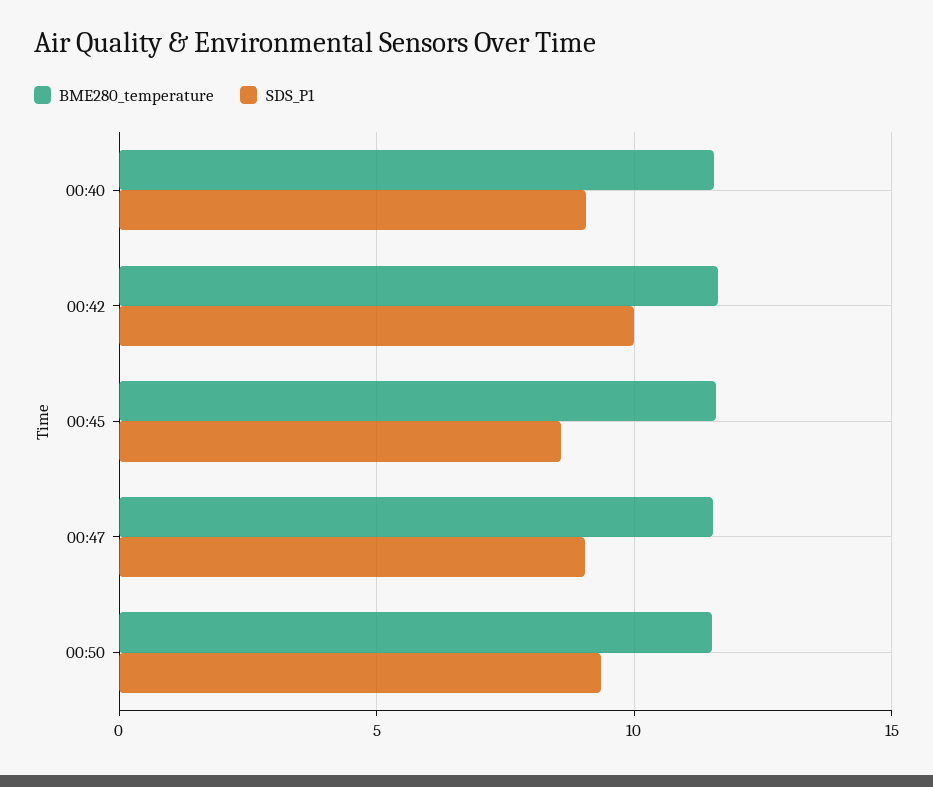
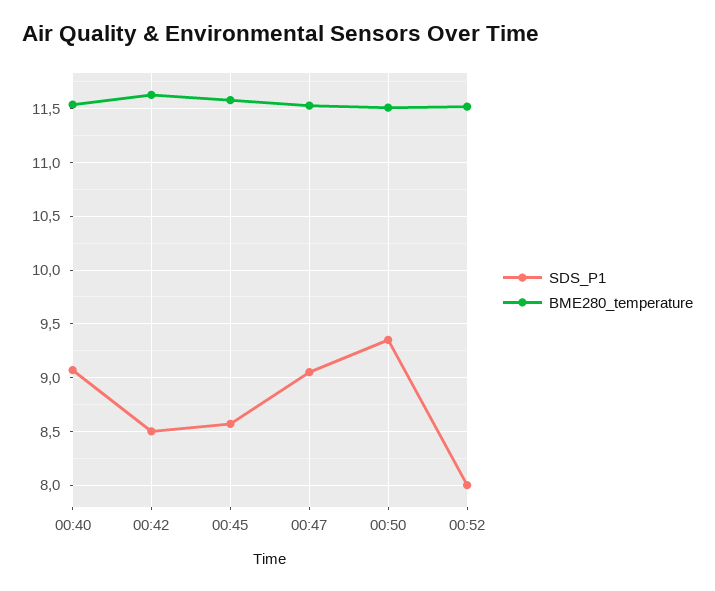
SDS_P1, 00:42: 10 -> 8.5
SDS_P1, 00:52: none -> 8
BME280_temperature, 00:52: none -> 11.5

